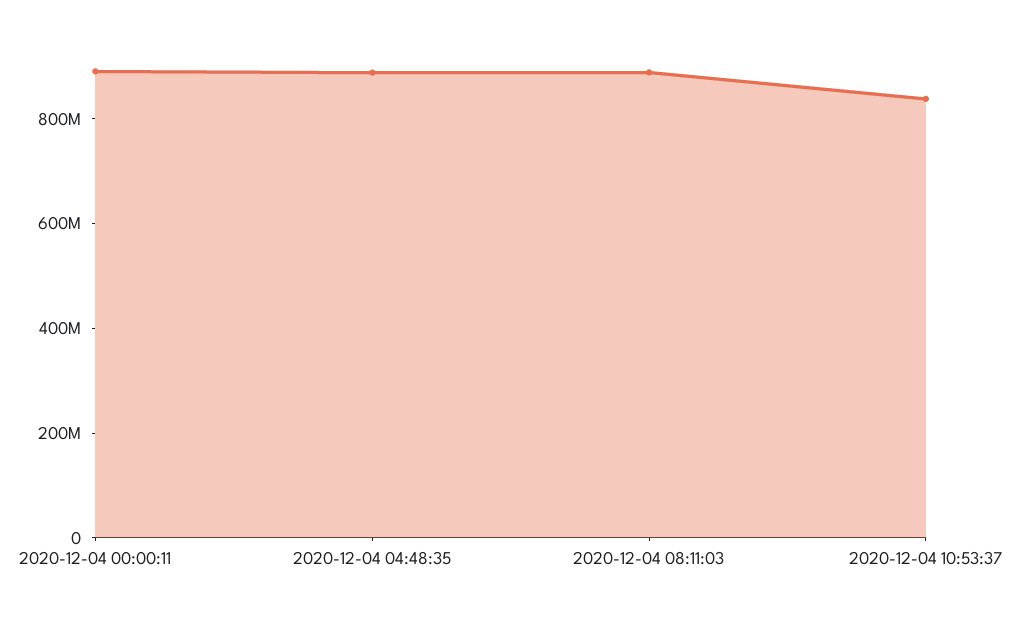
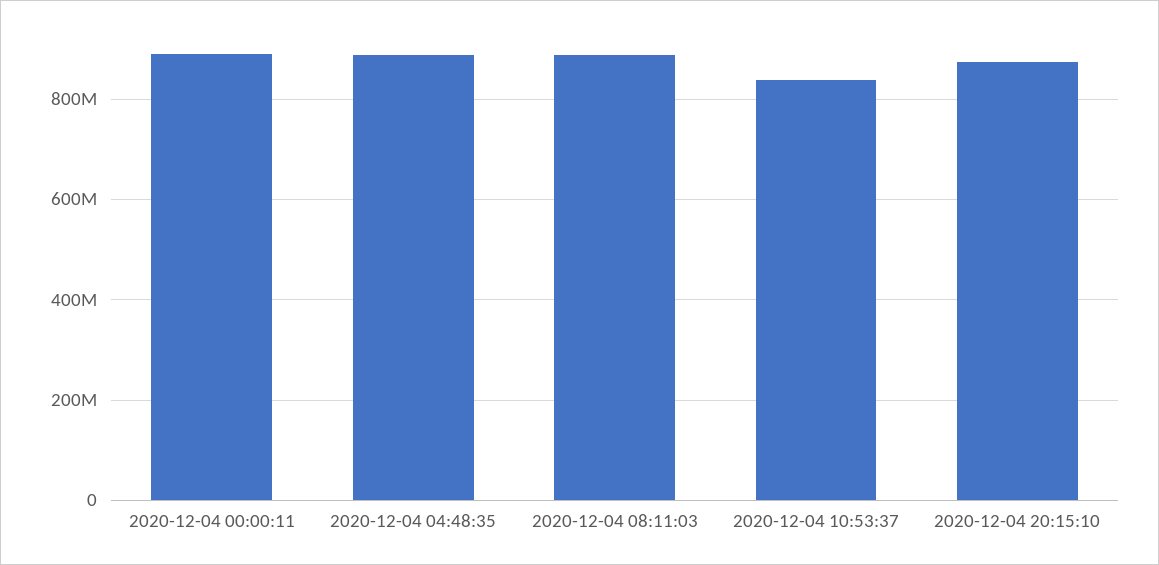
2020-12-04 20:15:10: none -> 880000000

